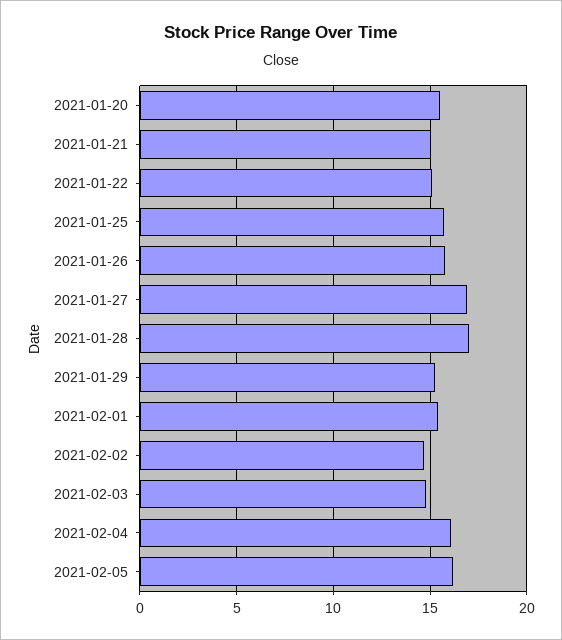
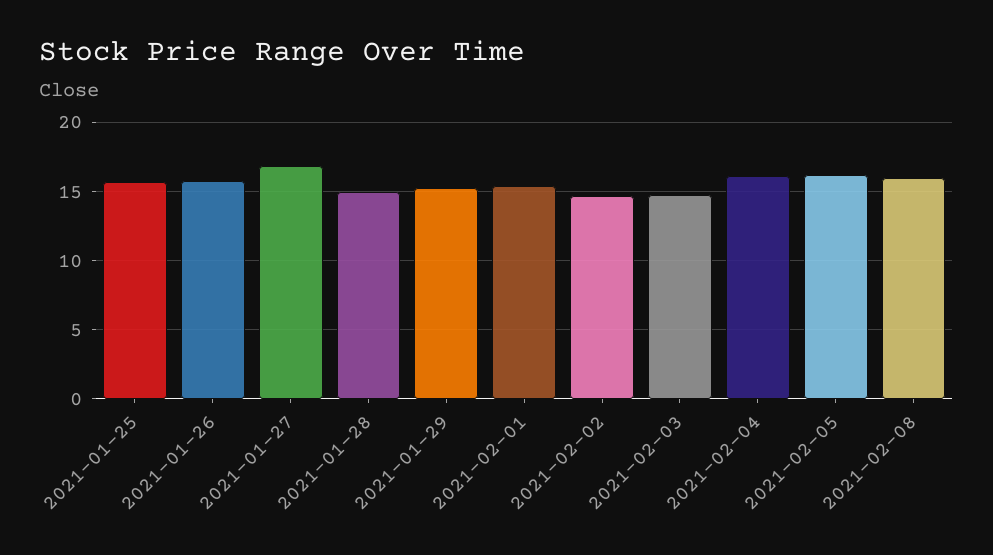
2021-01-20: 15.5 -> none
2021-01-21: 15 -> none
2021-01-22: 15 -> none
2021-01-28: 17 -> 15
2021-02-08: none -> 16

